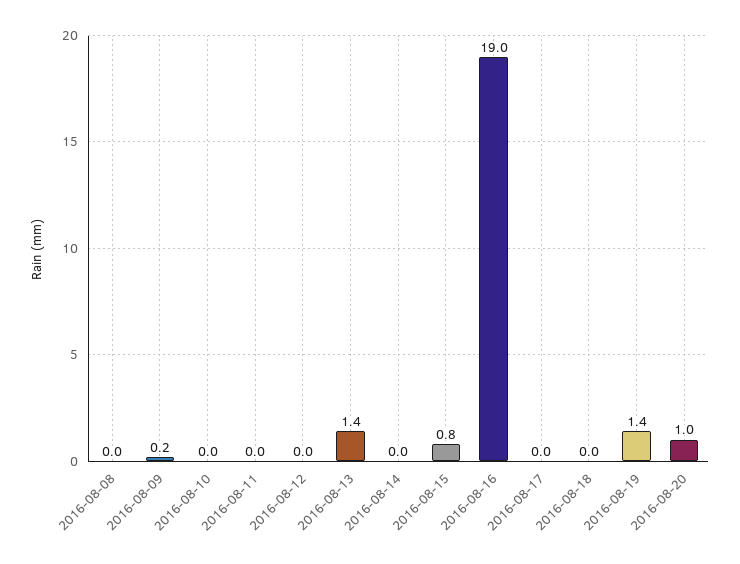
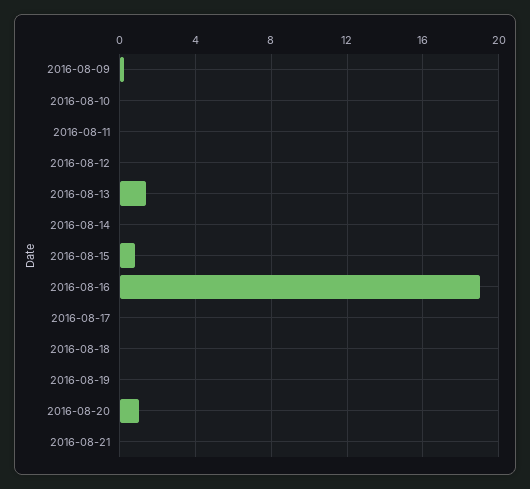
2016-08-08: 0 -> none
2016-08-19: 1.4 -> 0
2016-08-21: none -> 0

